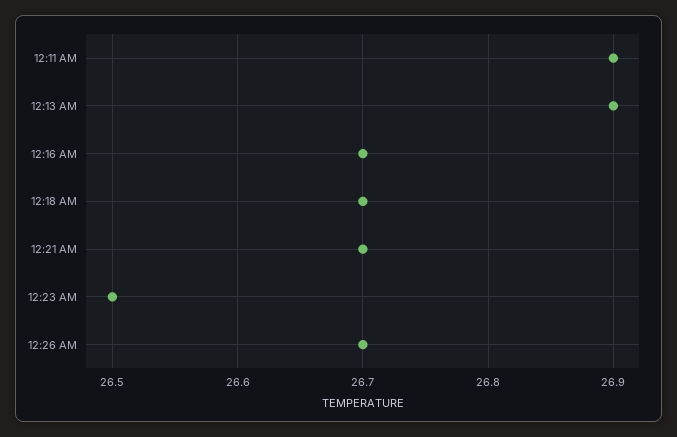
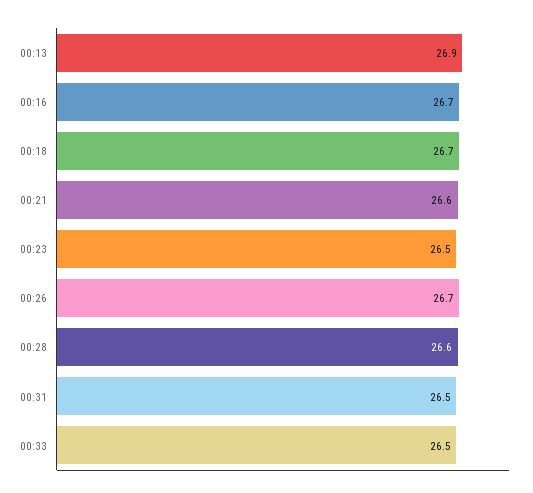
12:11 AM: 26.9 -> none
12:21 AM: 26.7 -> 26.6
00:28: none -> 26.6
00:31: none -> 26.5
00:33: none -> 26.5

